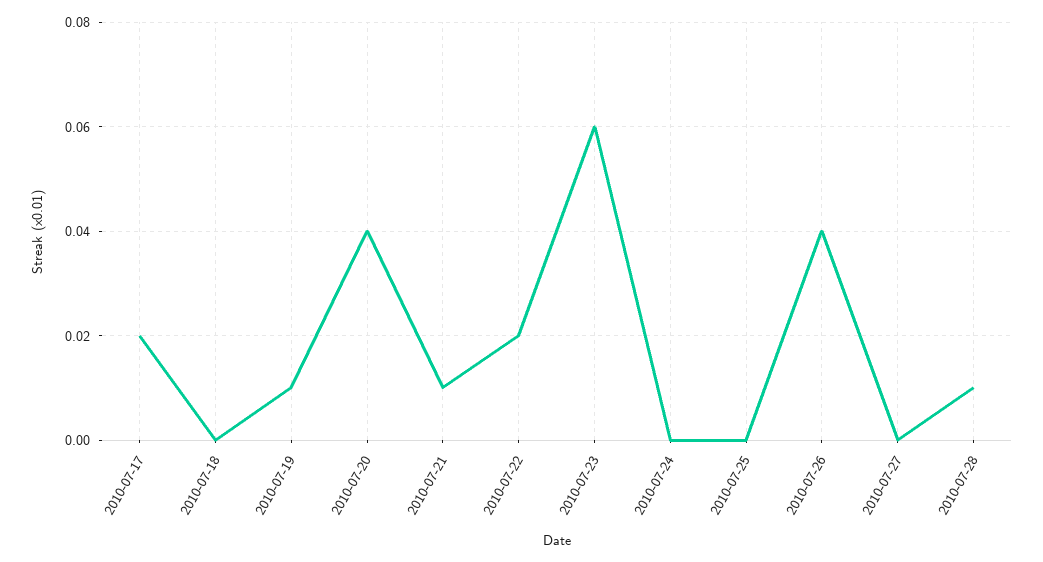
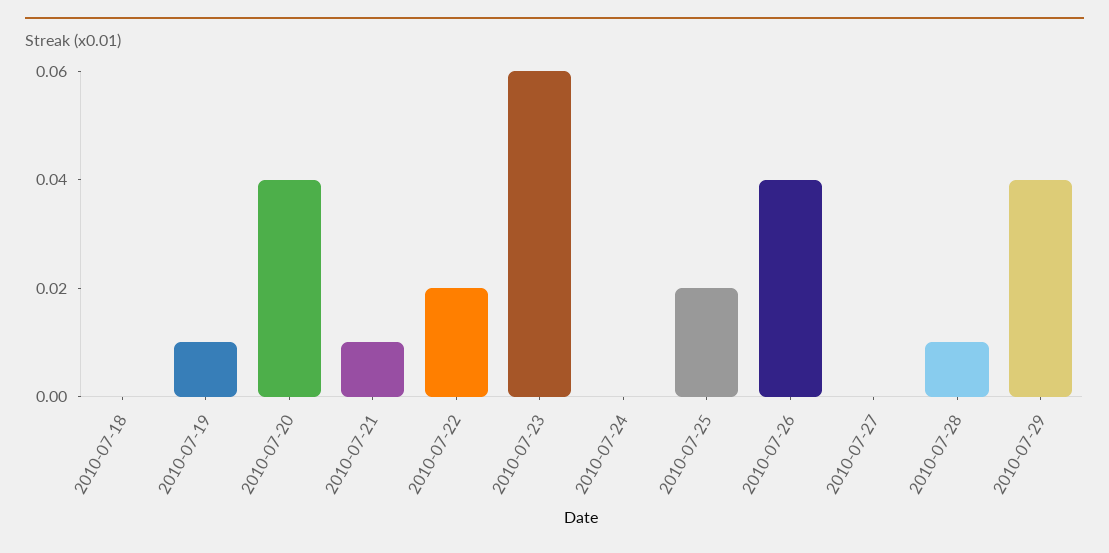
2010-07-17: 0.02 -> none
2010-07-25: 0 -> 0.02
2010-07-29: none -> 0.04

